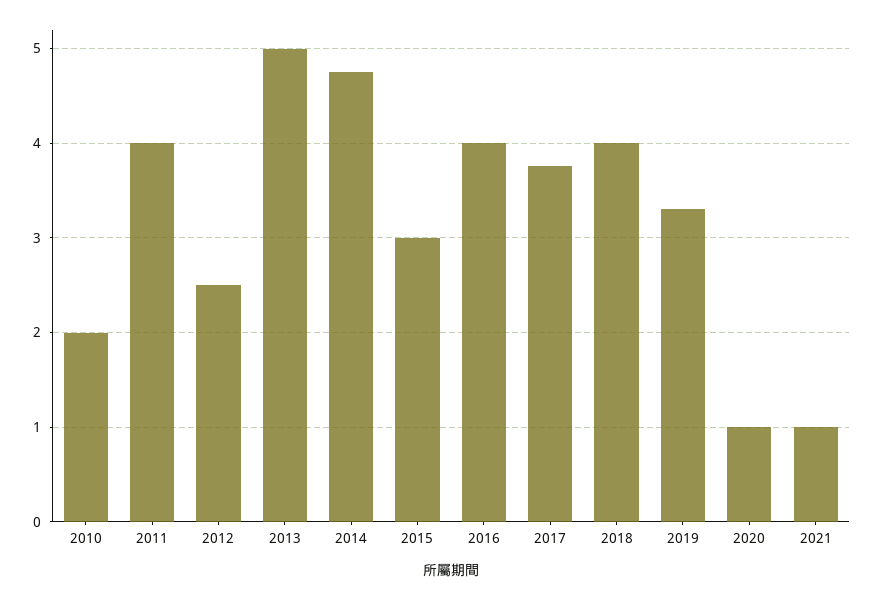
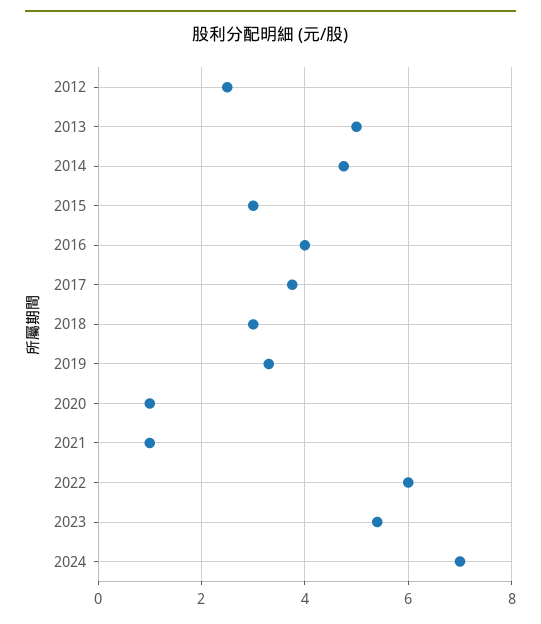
2010: 2 -> none
2011: 4 -> none
2018: 4 -> 3
2022: none -> 6
2023: none -> 5.4
2024: none -> 7

